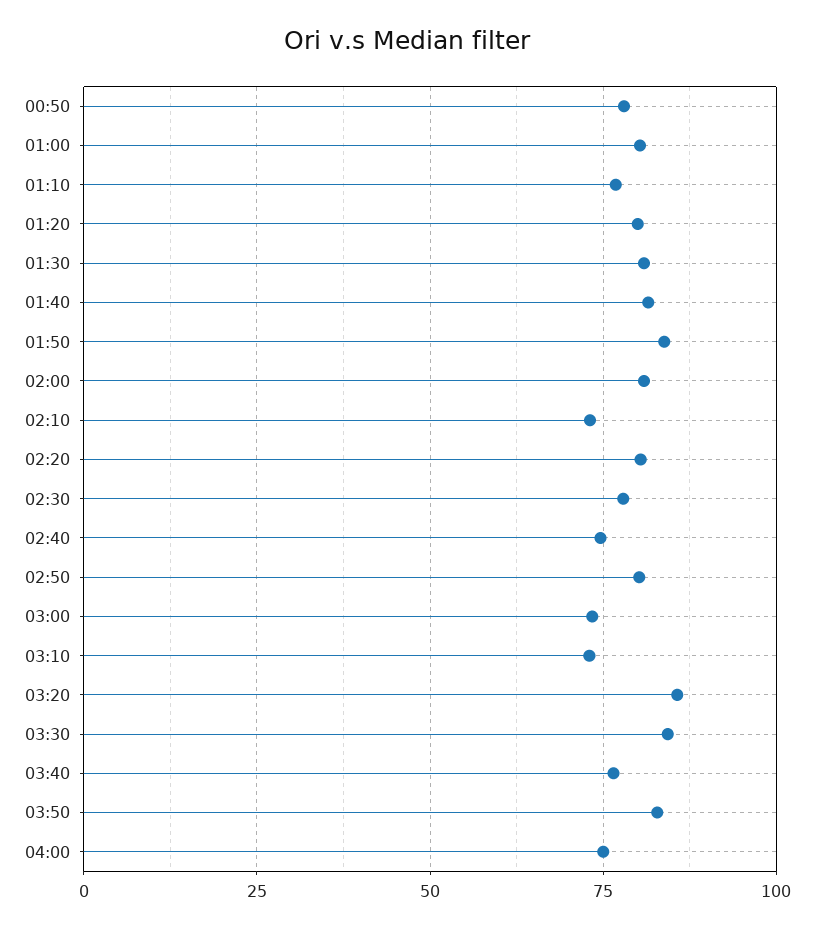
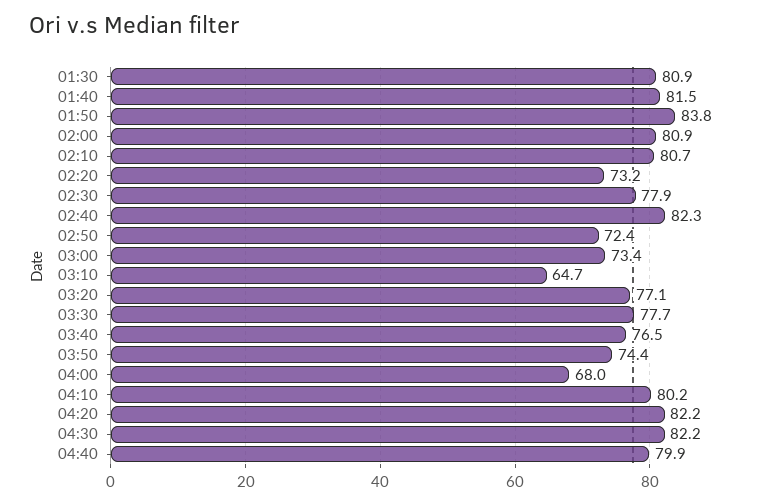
00:50: 77.5 -> none
01:00: 80 -> none
01:10: 77.5 -> none
01:20: 80 -> none
02:10: 72.5 -> 80.7
02:20: 80 -> 73.2
02:40: 75 -> 82.3
02:50: 80 -> 72.4
03:10: 72.5 -> 64.7
03:20: 85 -> 77.1
03:30: 85 -> 77.7
03:50: 82.5 -> 74.4
04:00: 75 -> 68
04:10: none -> 80.2
04:20: none -> 82.2
04:30: none -> 82.2
04:40: none -> 79.9

